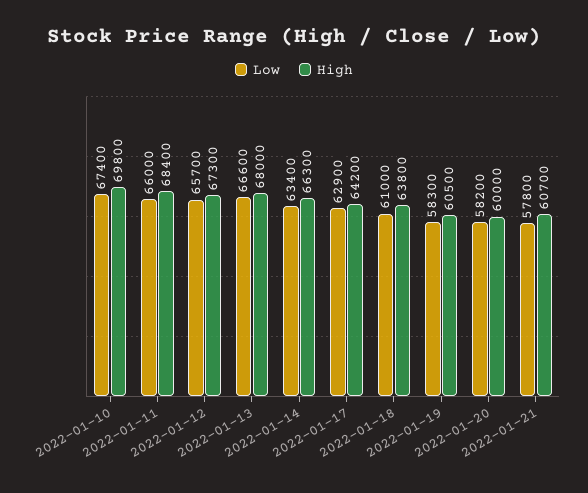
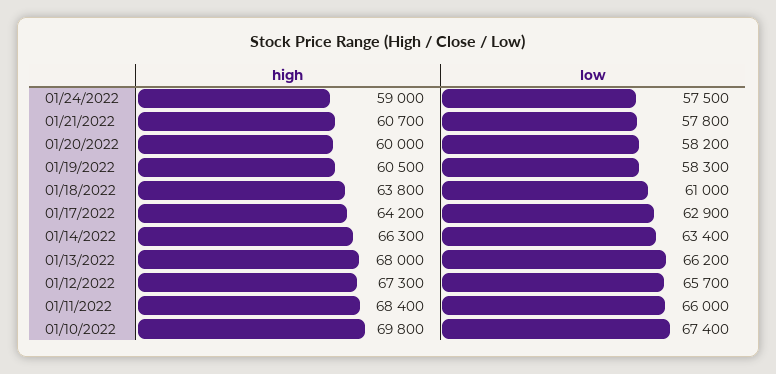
Low, 2022-01-13: 66600 -> 66200
High, 01/24/2022: none -> 59000
Low, 01/24/2022: none -> 57500

